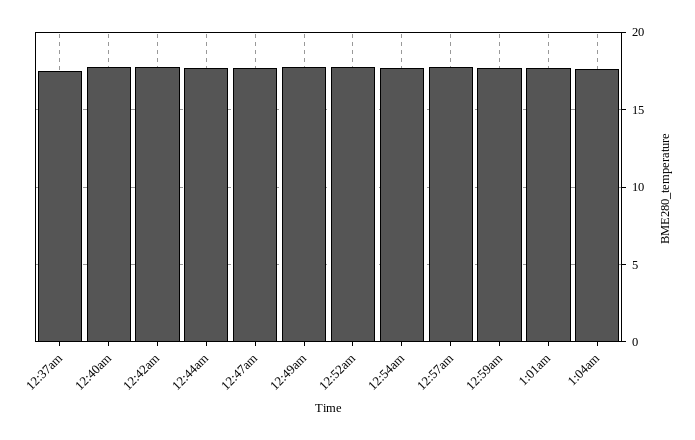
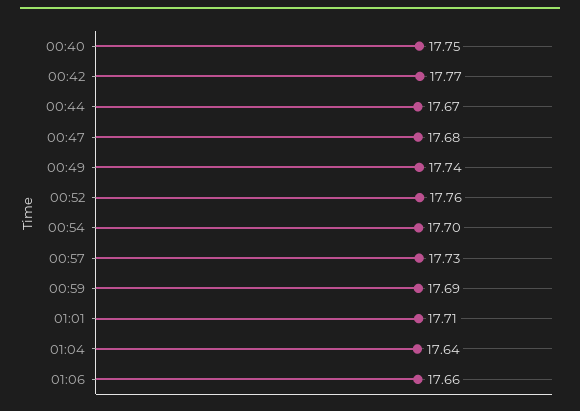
12:37am: 17.5 -> none
01:06: none -> 17.66

